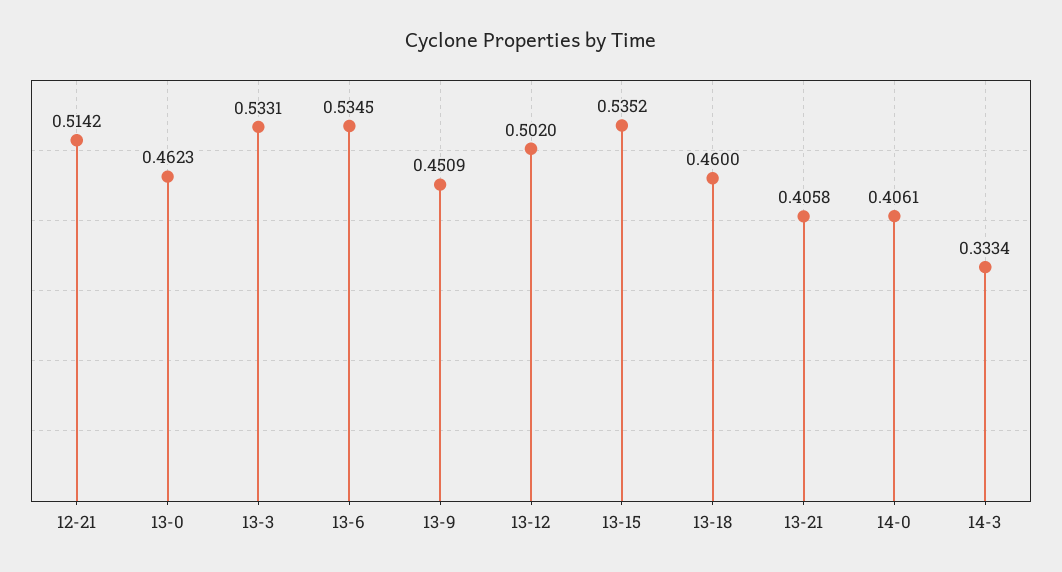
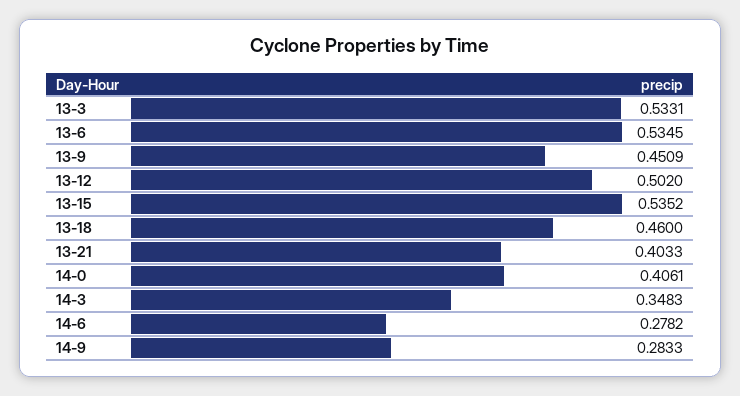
12-21: 0.5142 -> none
13-0: 0.4623 -> none
13-21: 0.4058 -> 0.4033
14-3: 0.3334 -> 0.3483
14-6: none -> 0.2782
14-9: none -> 0.2833

